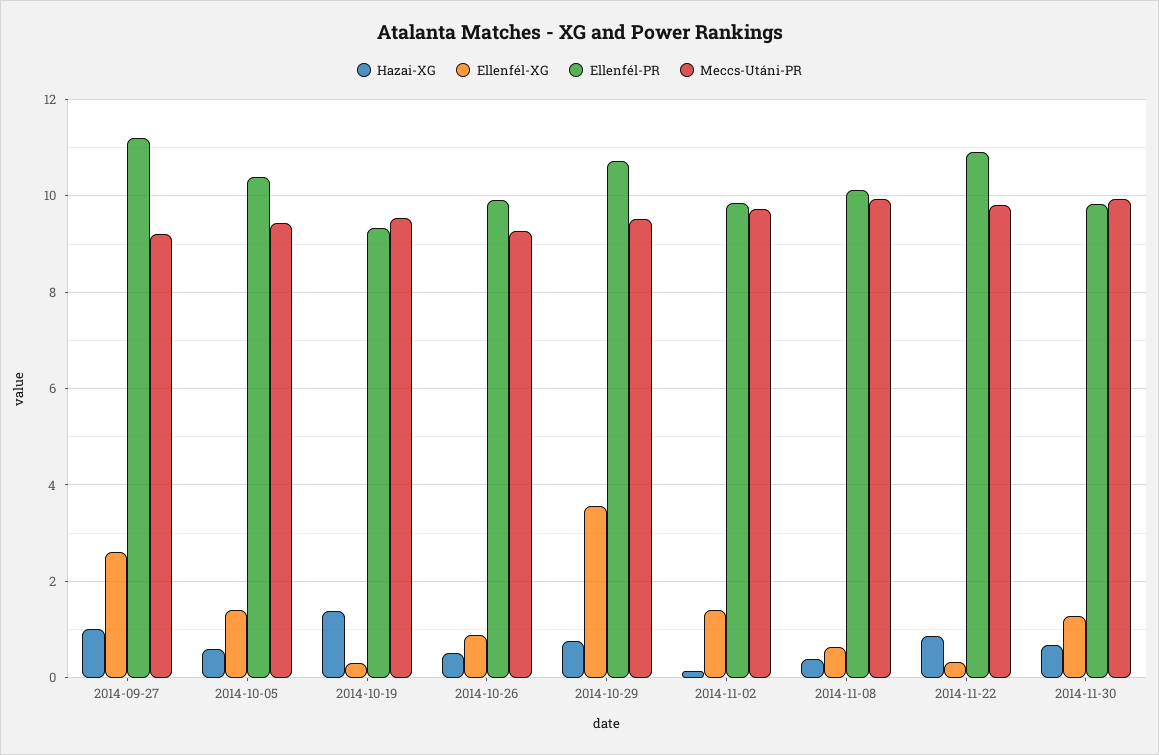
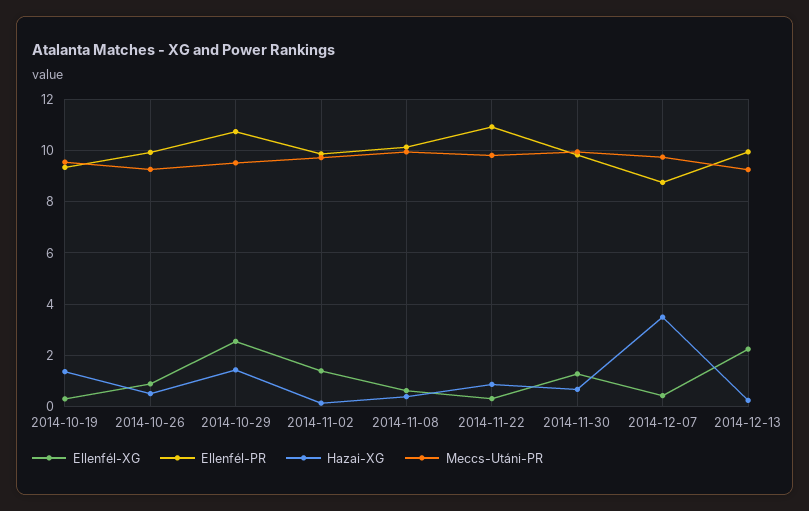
Hazai-XG, 2014-09-27: 1 -> none
Ellenfél-XG, 2014-09-27: 2.6 -> none
Ellenfél-PR, 2014-09-27: 11.2 -> none
Meccs-Utáni-PR, 2014-09-27: 9.2 -> none
Hazai-XG, 2014-10-05: 0.6 -> none
Ellenfél-XG, 2014-10-05: 1.4 -> none
Ellenfél-PR, 2014-10-05: 10.4 -> none
Meccs-Utáni-PR, 2014-10-05: 9.4 -> none
Hazai-XG, 2014-10-29: 0.8 -> 1.5
Ellenfél-XG, 2014-10-29: 3.6 -> 2.5
Ellenfél-XG, 2014-12-07: none -> 0.5
Ellenfél-PR, 2014-12-07: none -> 8.75
Hazai-XG, 2014-12-07: none -> 3.5
Meccs-Utáni-PR, 2014-12-07: none -> 9.75
Ellenfél-XG, 2014-12-13: none -> 2.25
Ellenfél-PR, 2014-12-13: none -> 10
Hazai-XG, 2014-12-13: none -> 0.25
Meccs-Utáni-PR, 2014-12-13: none -> 9.25

